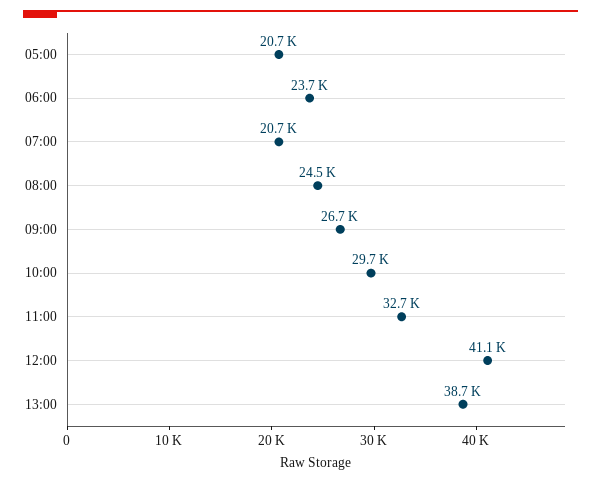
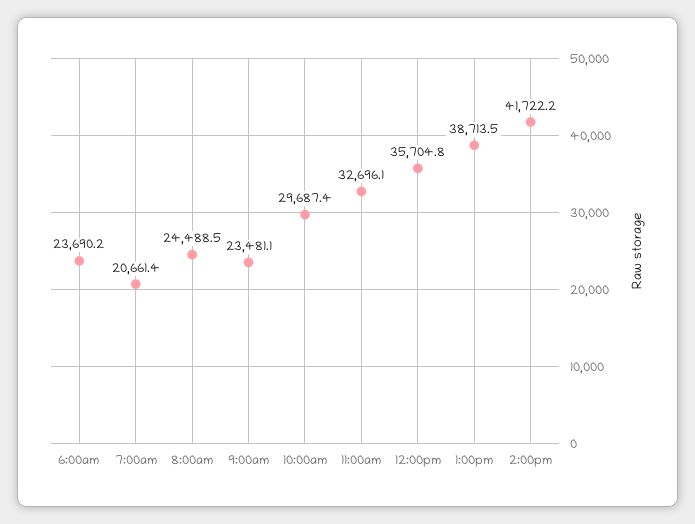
05:00: 20700 -> none
09:00: 26700 -> 23481.1
12:00: 41100 -> 35704.8
2:00pm: none -> 41722.2

